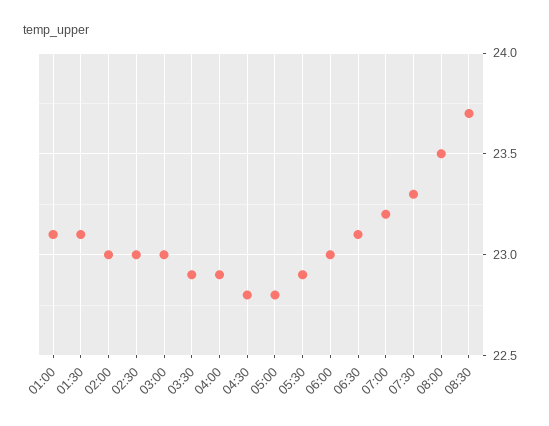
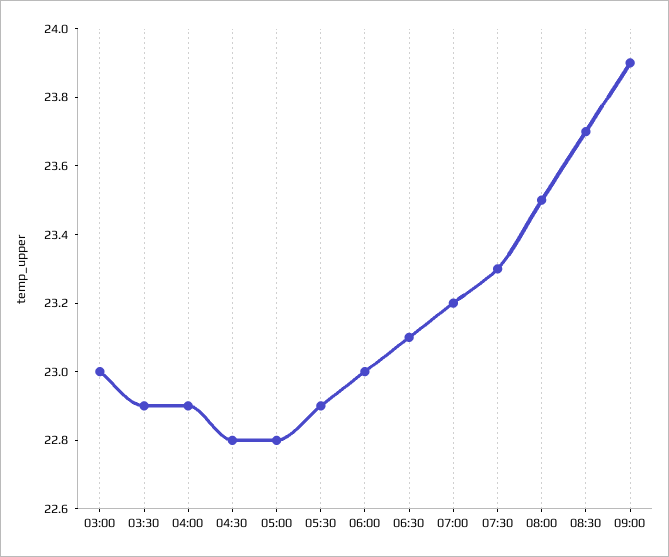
01:00: 23.1 -> none
01:30: 23.1 -> none
02:00: 23 -> none
02:30: 23 -> none
09:00: none -> 23.9

